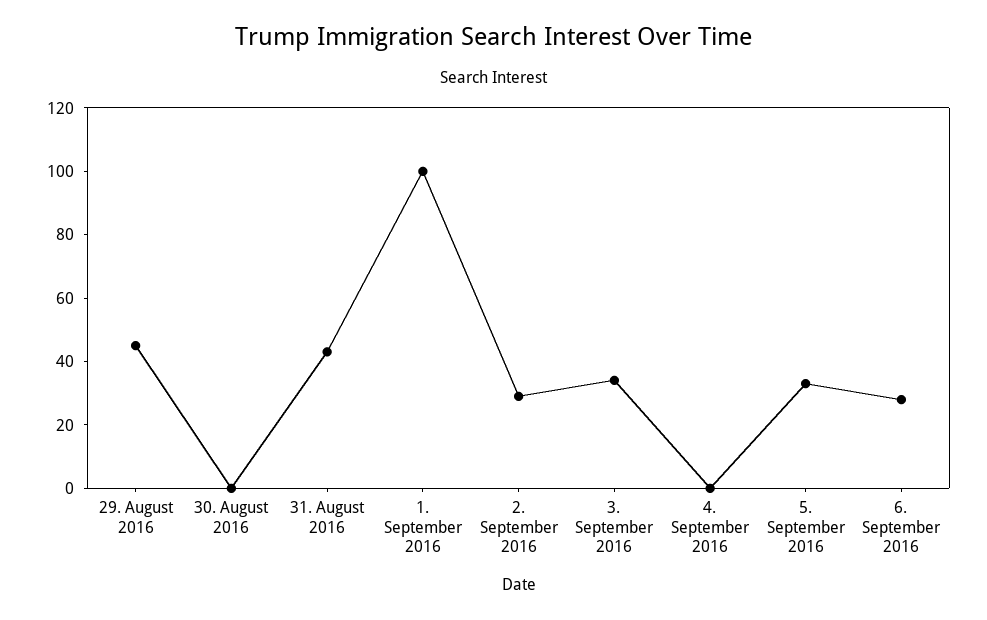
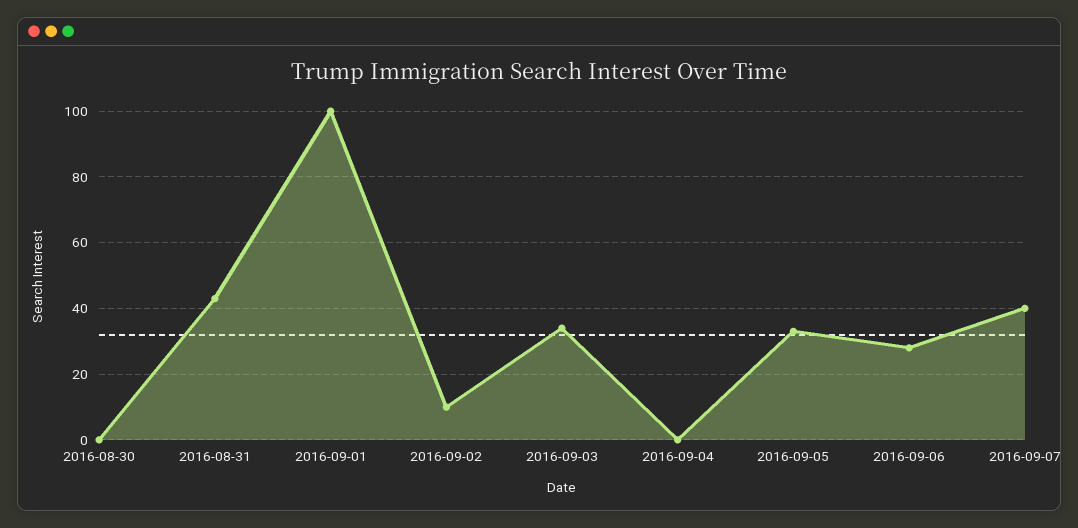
29. August 2016: 45 -> none
2. September 2016: 30 -> 10
2016-09-07: none -> 40

